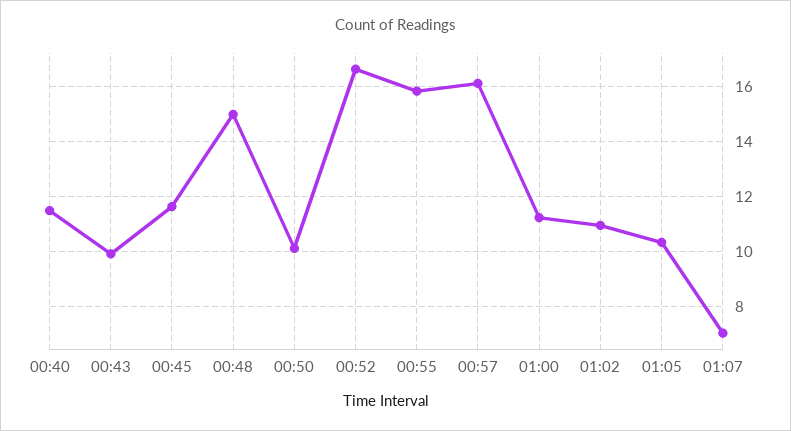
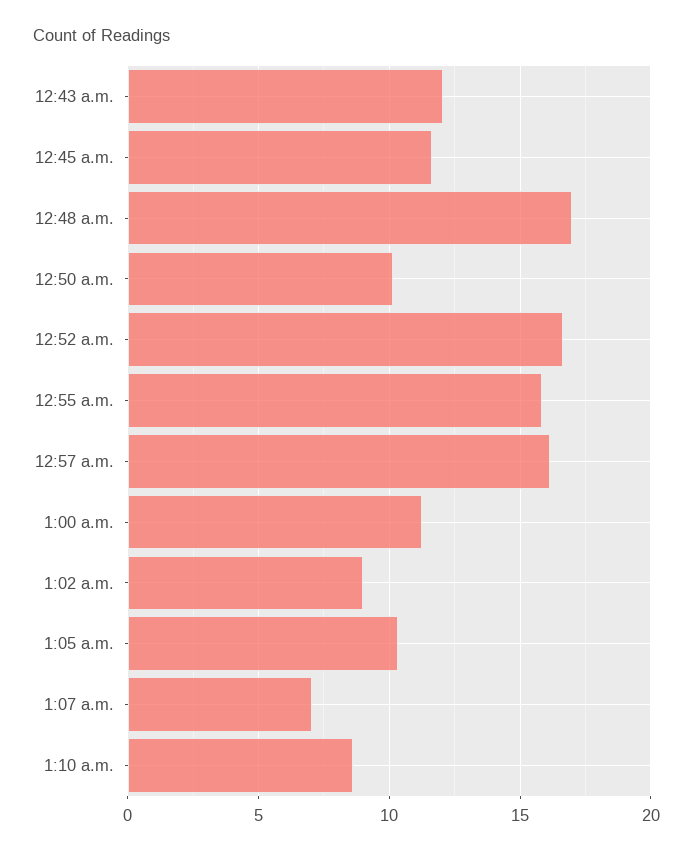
00:40: 11.5 -> none
00:43: 10 -> 12
00:48: 15 -> 17
01:02: 11 -> 9
1:10 a.m.: none -> 8.5

